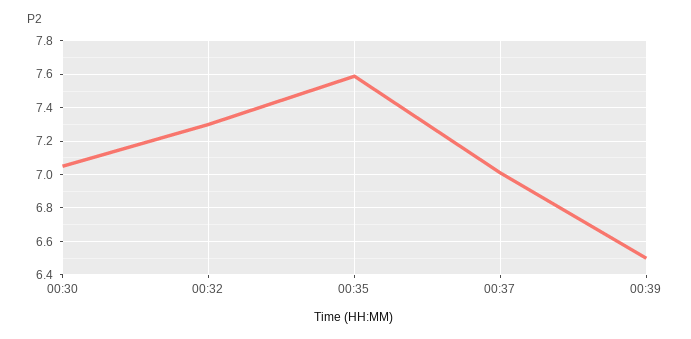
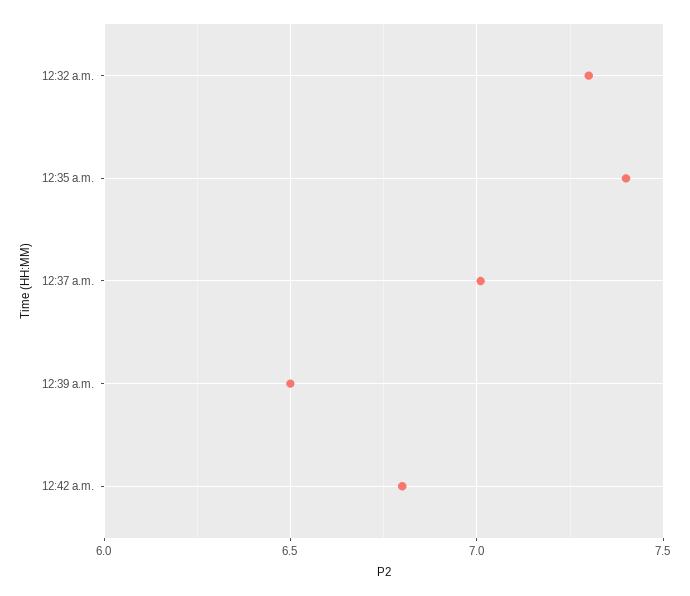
00:30: 7.05 -> none
00:35: 7.6 -> 7.4
12:42 a.m.: none -> 6.8

